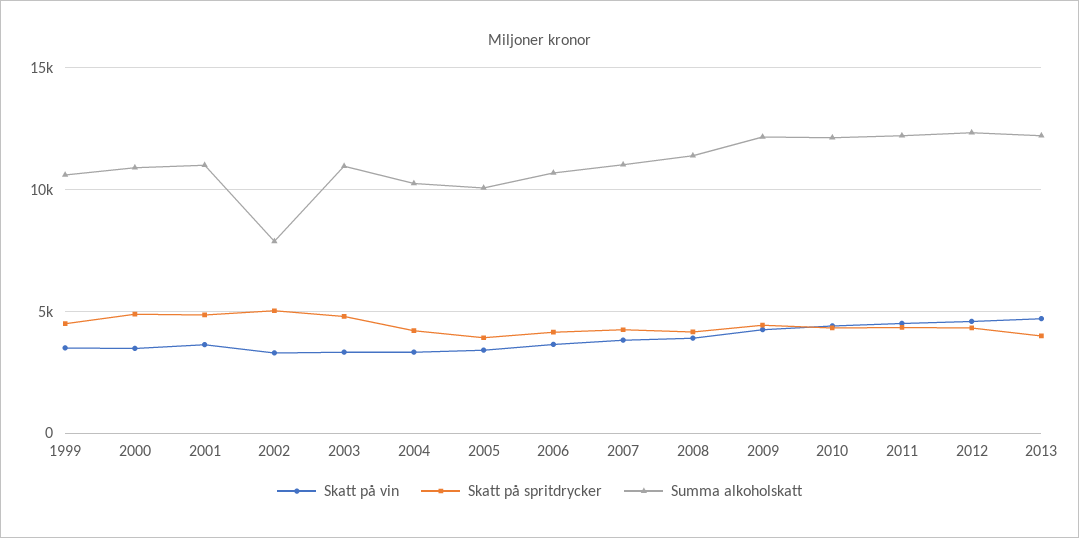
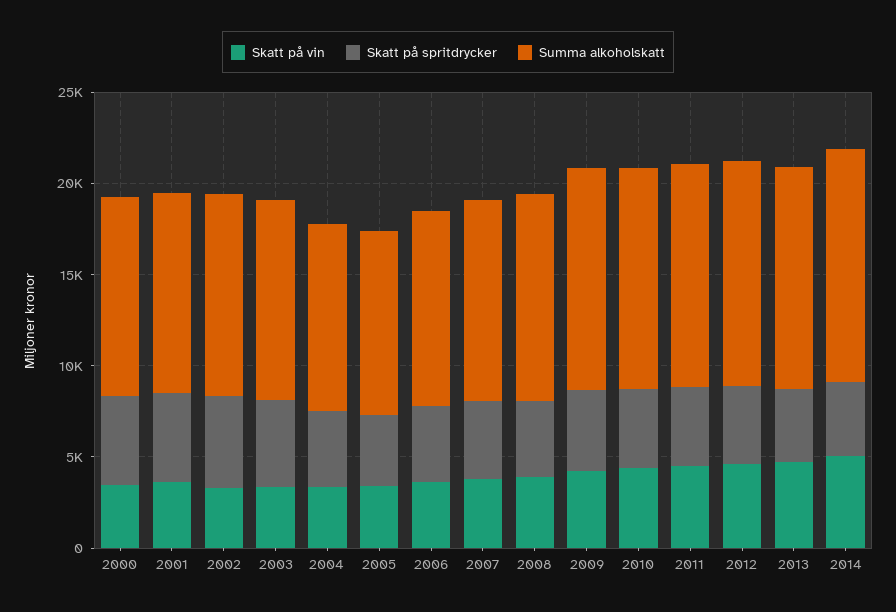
Skatt på vin, 1999: 3500 -> none
Skatt på spritdrycker, 1999: 4500 -> none
Summa alkoholskatt, 1999: 10500 -> none
Summa alkoholskatt, 2002: 8000 -> 11000
Skatt på vin, 2014: none -> 5000
Skatt på spritdrycker, 2014: none -> 4000
Summa alkoholskatt, 2014: none -> 13000

